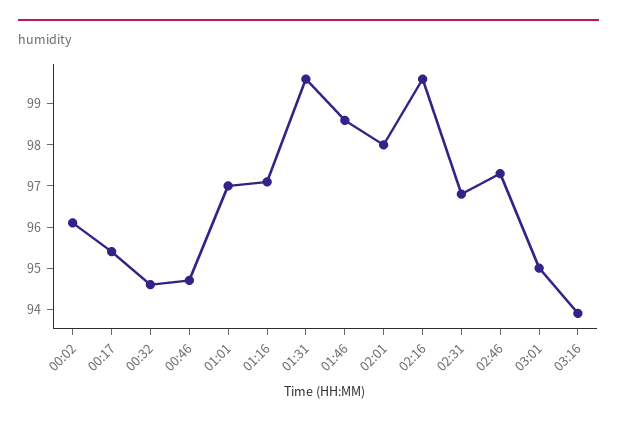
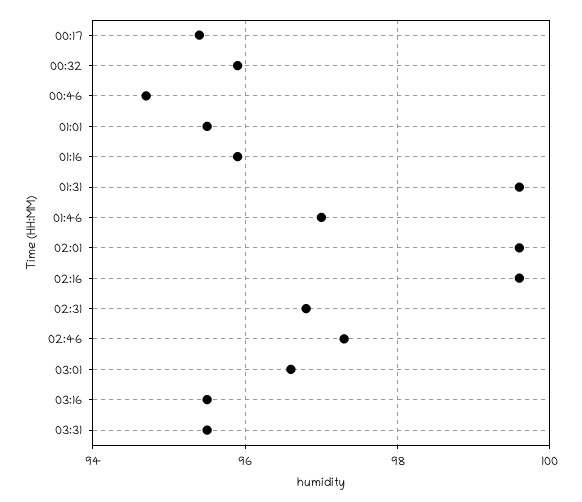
00:02: 96 -> none
00:32: 94.5 -> 96
01:01: 97 -> 95.5
01:16: 97 -> 96
01:46: 98.5 -> 97
02:01: 98 -> 99.5
03:01: 95 -> 96.5
03:16: 94 -> 95.5
03:31: none -> 95.5

